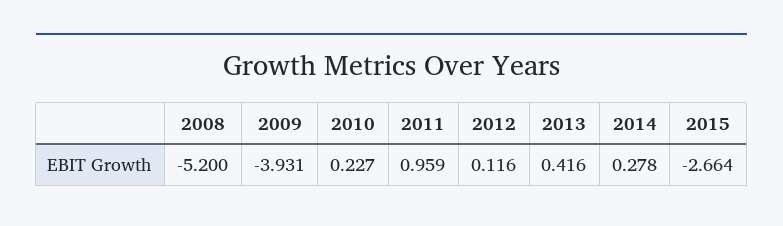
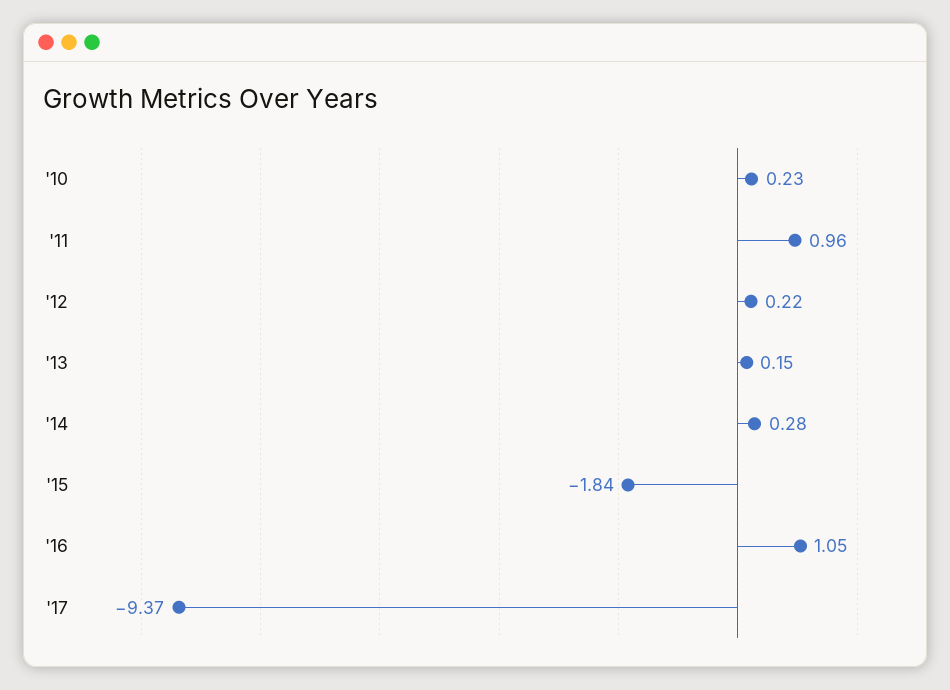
2008: -5.2 -> none
2009: -3.931 -> none
2012: 0.116 -> 0.22
2013: 0.416 -> 0.15
2015: -2.664 -> -1.84
'16: none -> 1.05
'17: none -> -9.37

